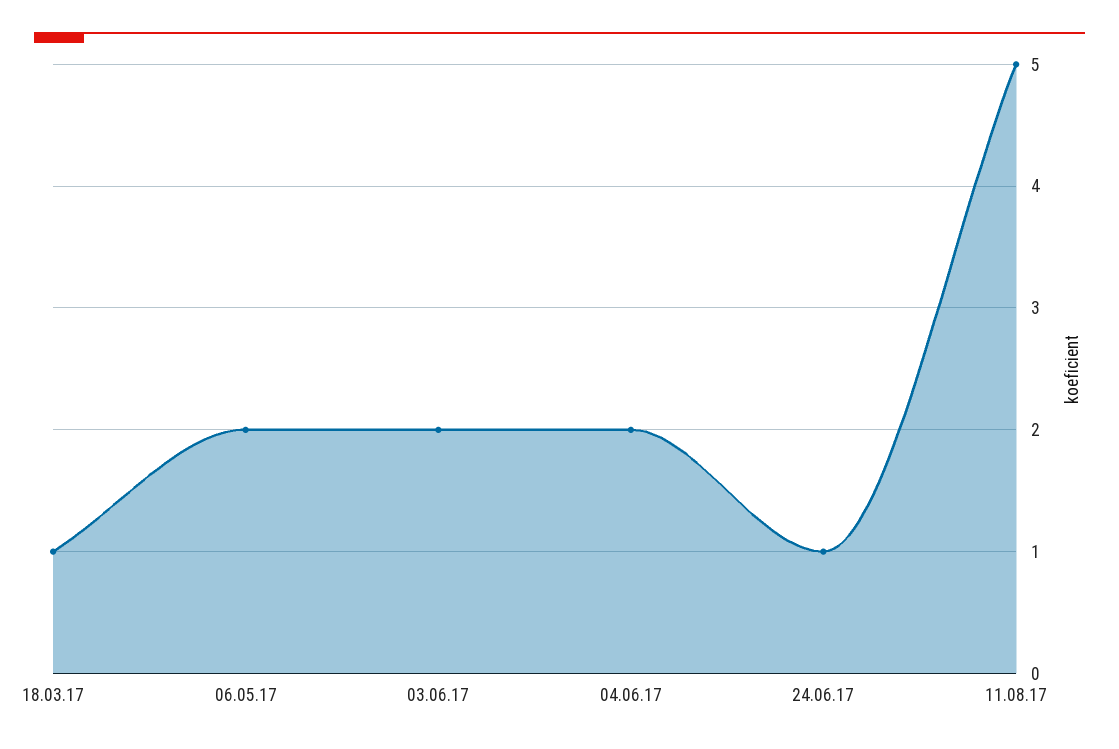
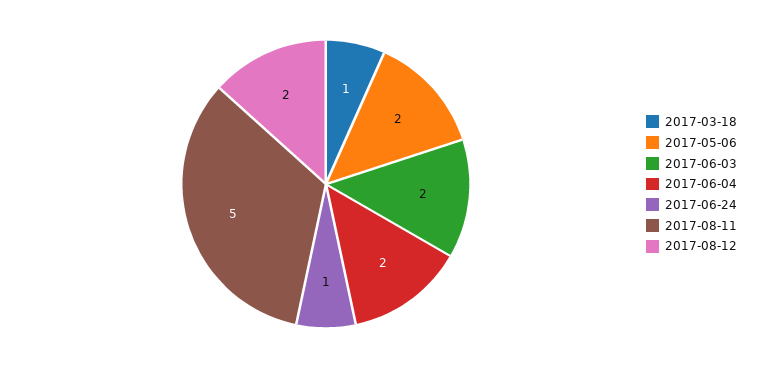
2017-08-12: none -> 2

